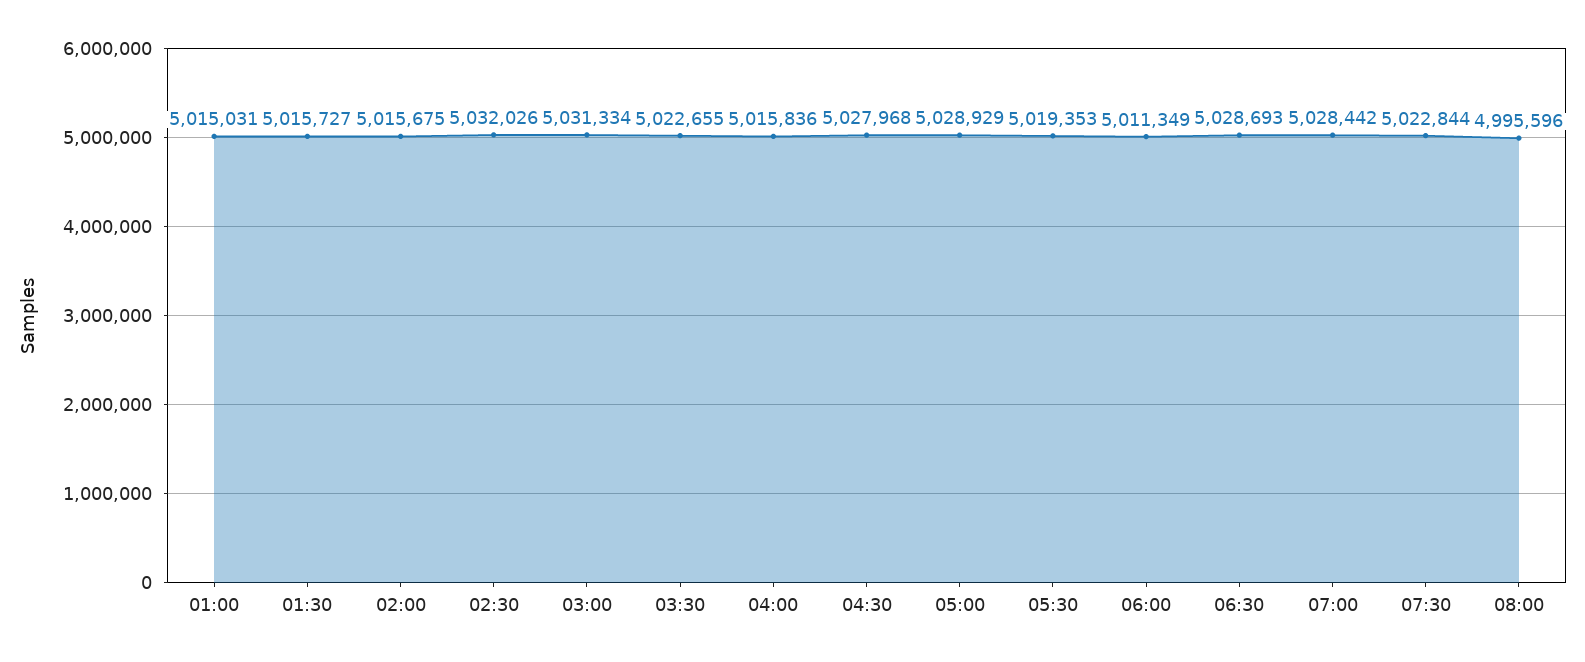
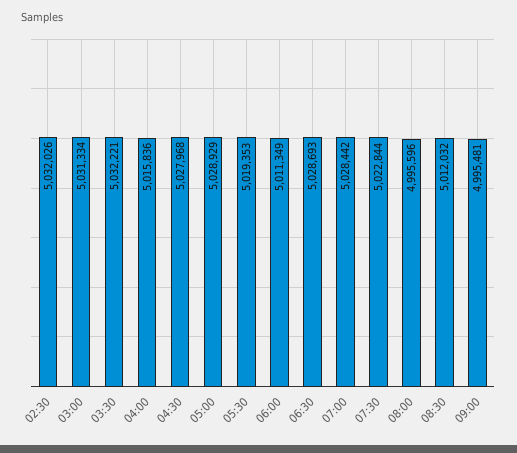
01:00: 5015031 -> none
01:30: 5015727 -> none
02:00: 5015675 -> none
03:30: 5022655 -> 5032221
08:30: none -> 5012032
09:00: none -> 4995481

